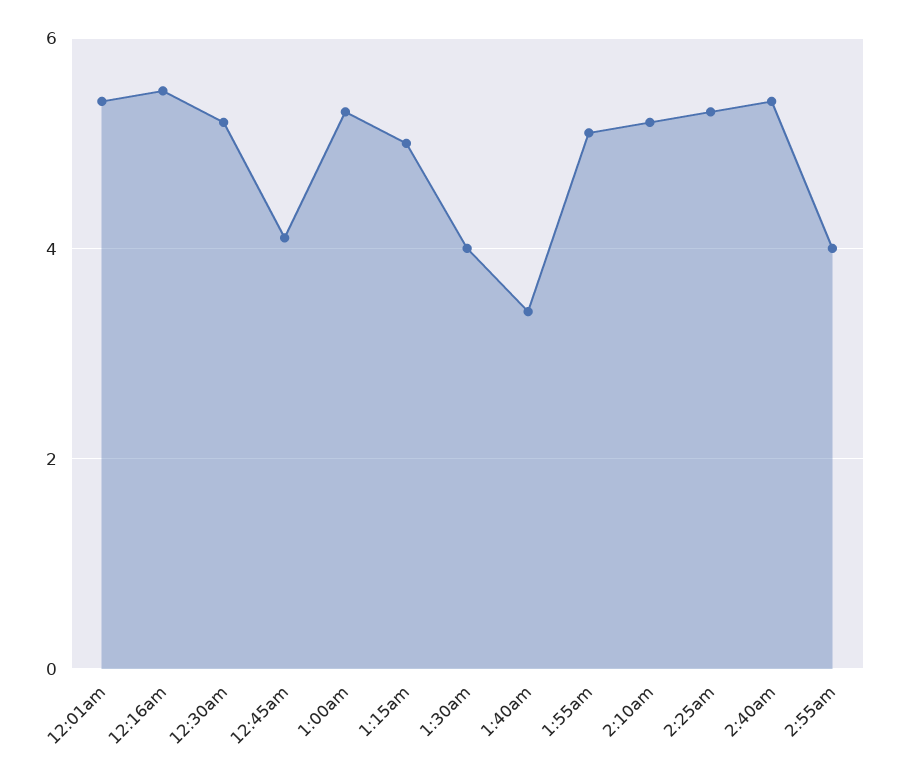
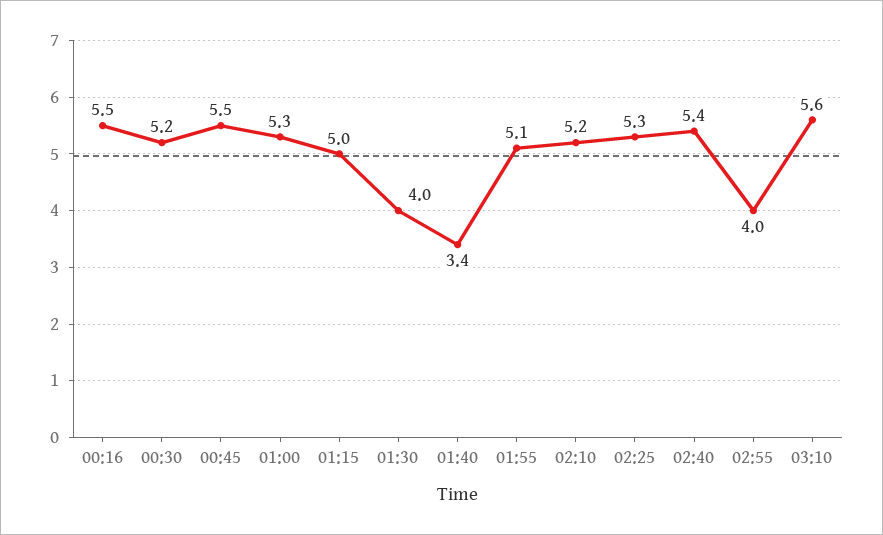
12:01am: 5.5 -> none
12:45am: 4 -> 5.5
03:10: none -> 5.6

